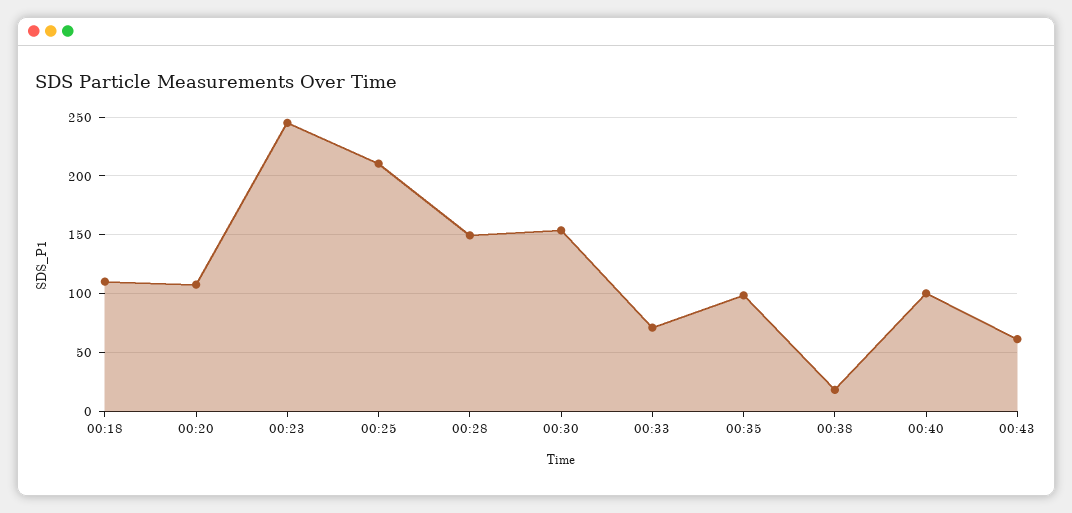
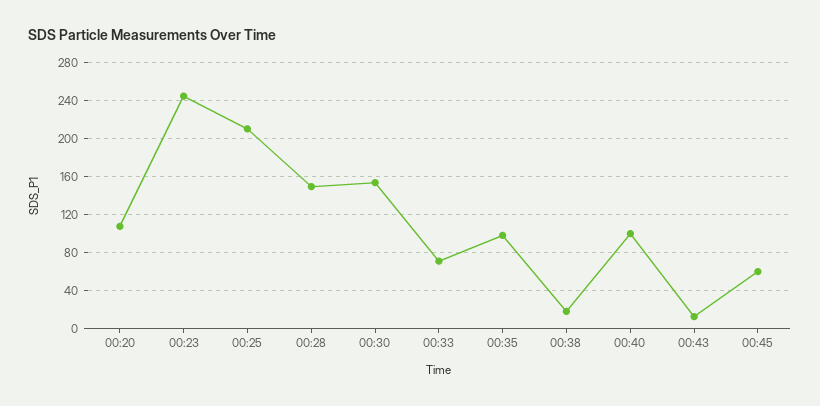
00:18: 110 -> none
00:43: 60 -> 10
00:45: none -> 60

